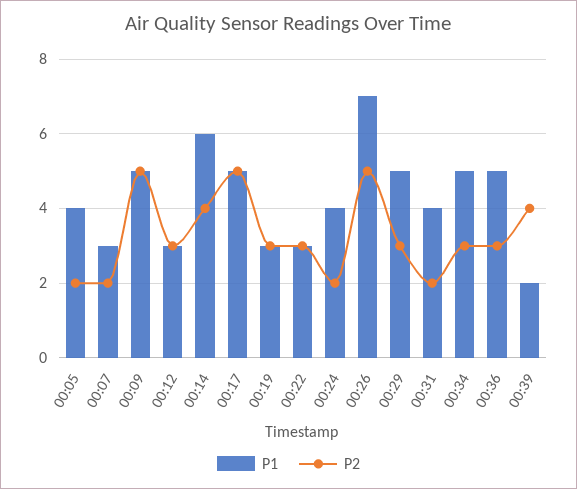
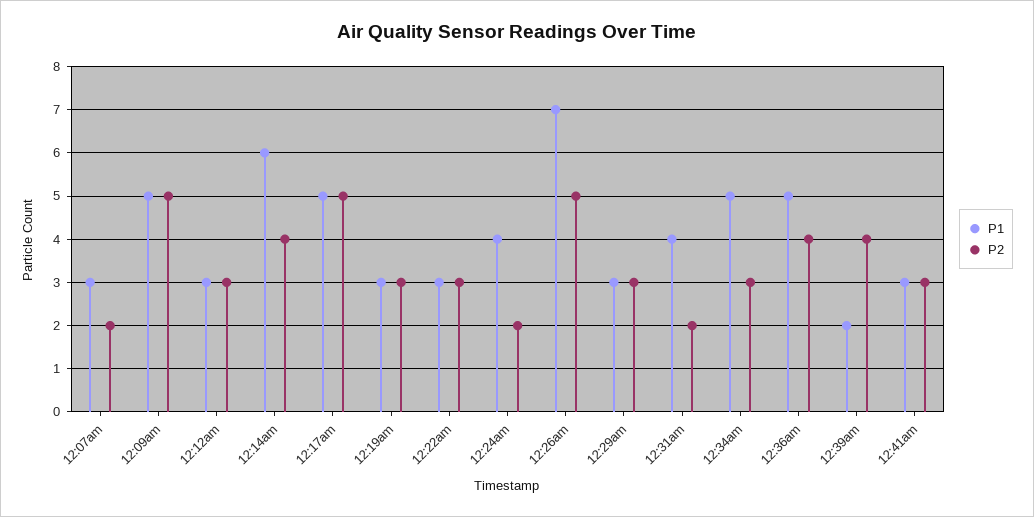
P1, 00:05: 4 -> none
P2, 00:05: 2 -> none
P1, 00:29: 5 -> 3
P2, 00:36: 3 -> 4
P1, 12:41am: none -> 3
P2, 12:41am: none -> 3

